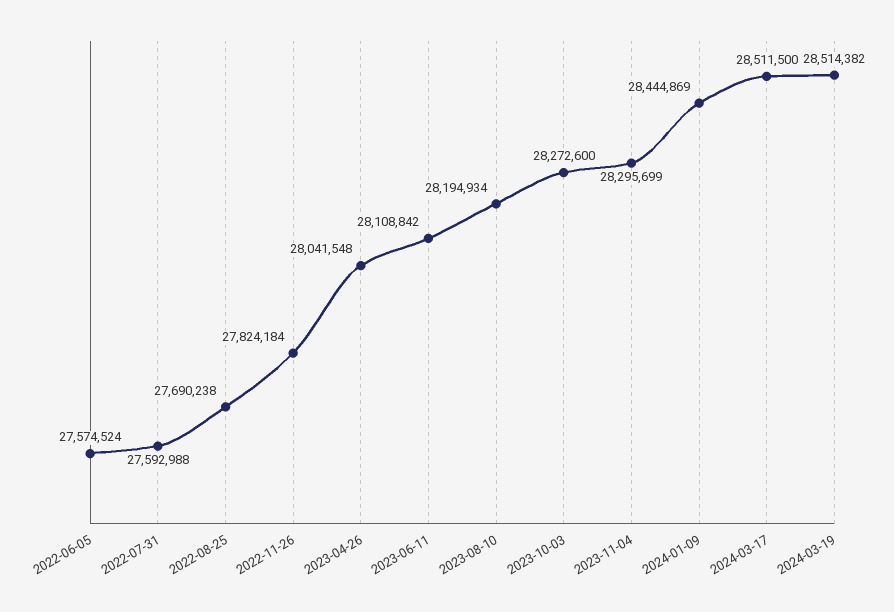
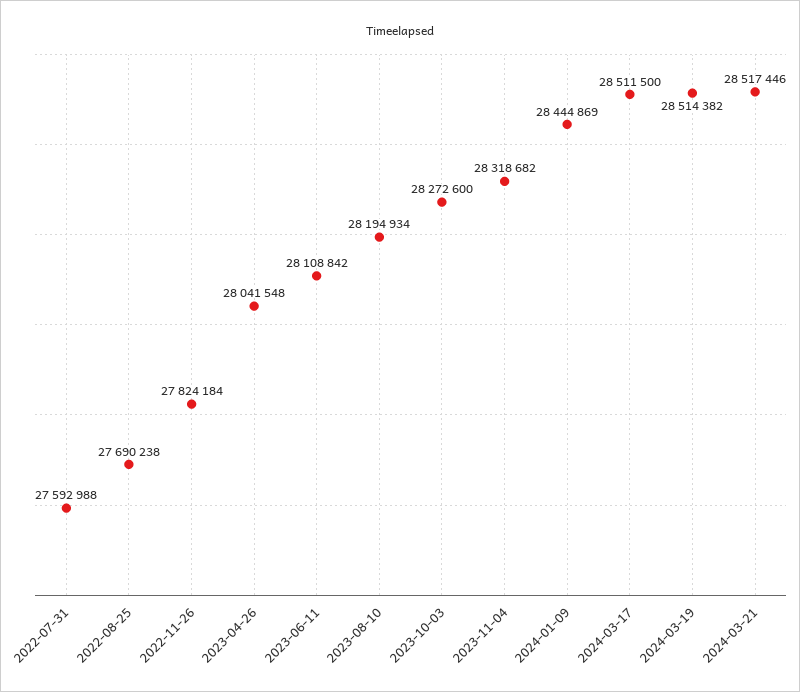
2022-06-05: 27574524 -> none
2023-11-04: 28295699 -> 28318682
2024-03-21: none -> 28517446

